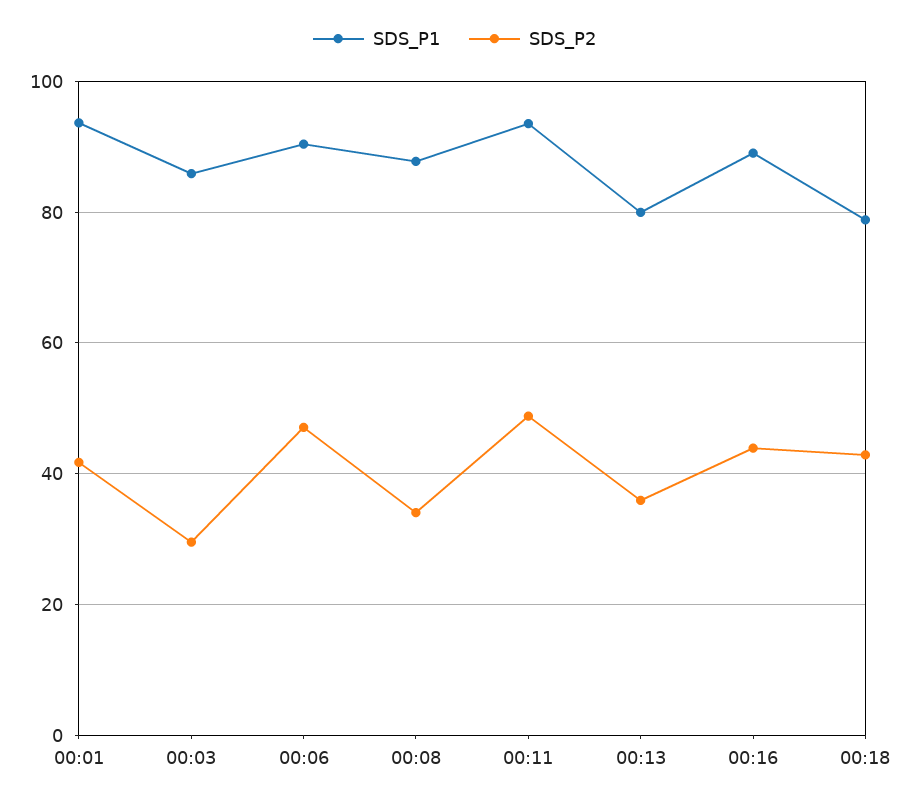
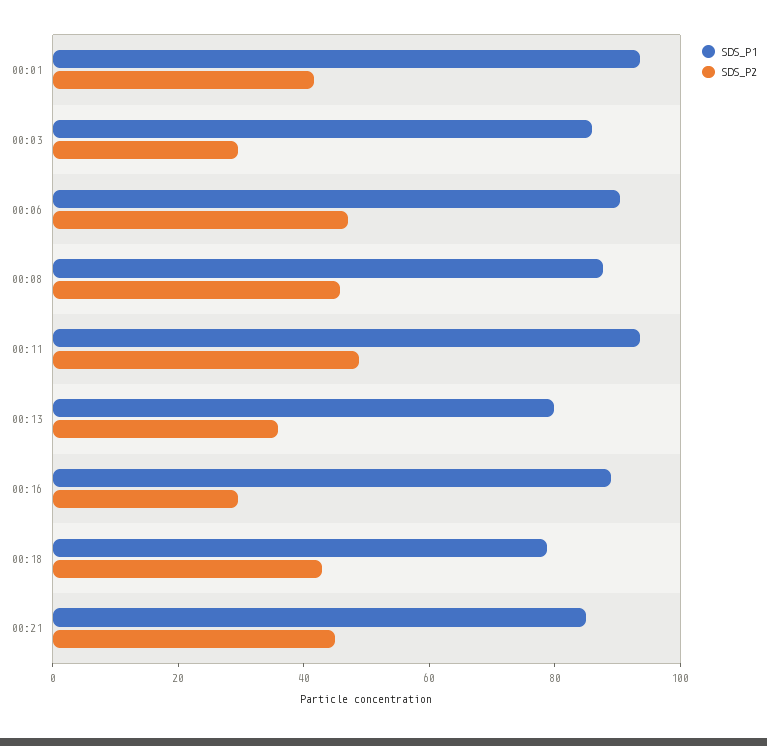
SDS_P2, 00:08: 34 -> 45
SDS_P2, 00:16: 44 -> 30
SDS_P1, 00:21: none -> 85
SDS_P2, 00:21: none -> 45

